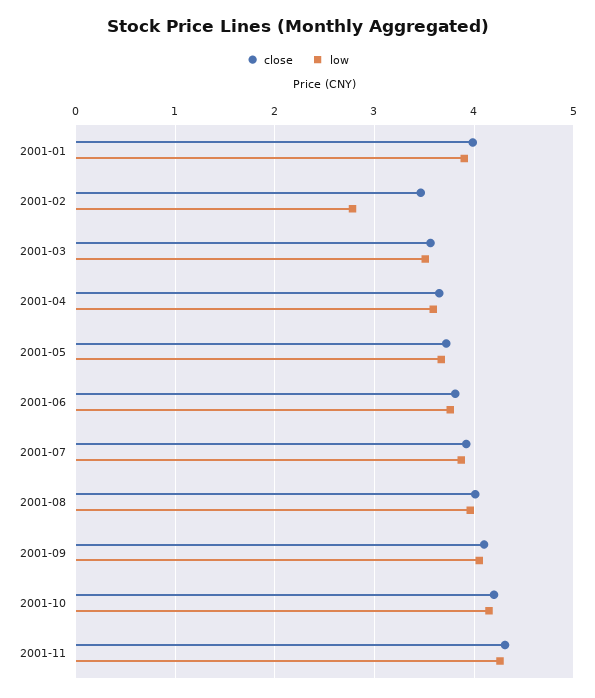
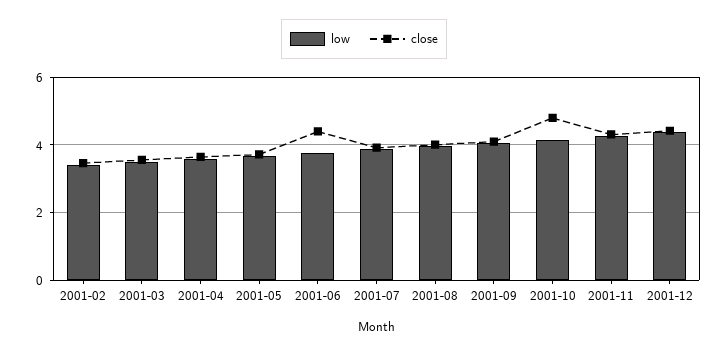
close, 2001-01: 4 -> none
low, 2001-01: 3.9 -> none
low, 2001-02: 2.8 -> 3.4
close, 2001-06: 3.8 -> 4.4
close, 2001-10: 4.2 -> 4.8
low, 2001-12: none -> 4.4
close, 2001-12: none -> 4.4

